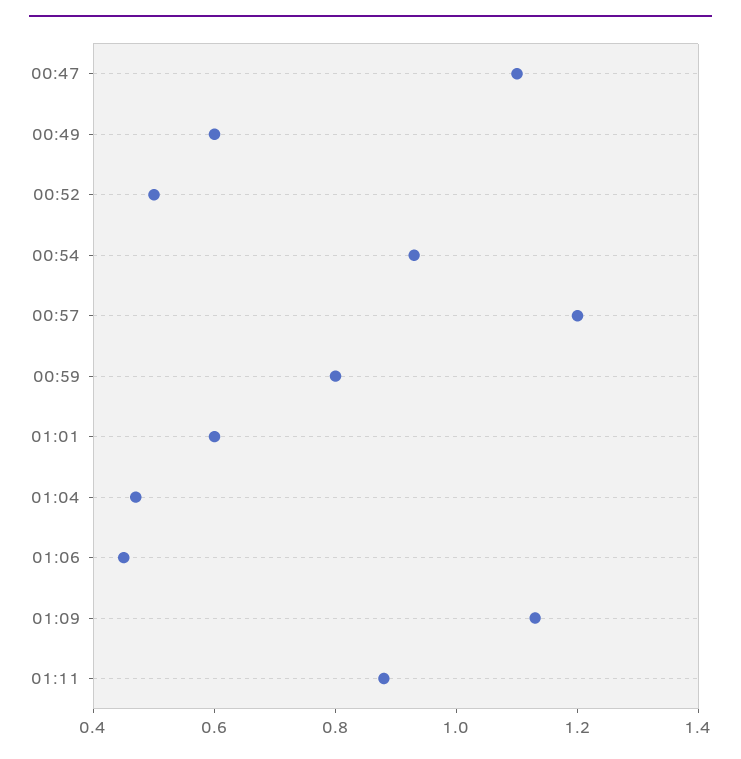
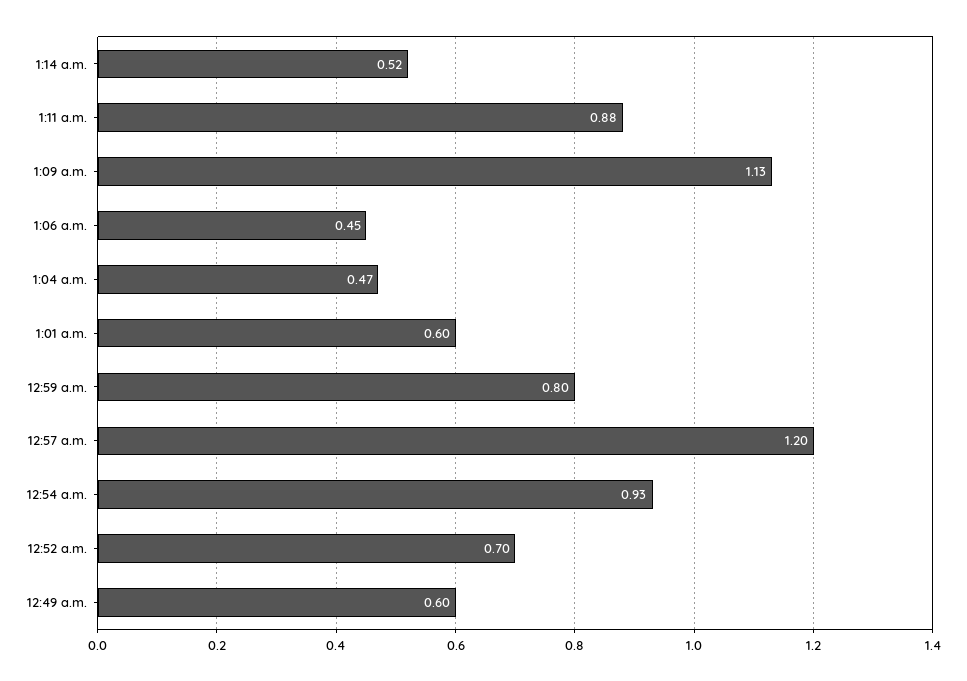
00:47: 1.1 -> none
00:52: 0.5 -> 0.7
1:14 a.m.: none -> 0.52

